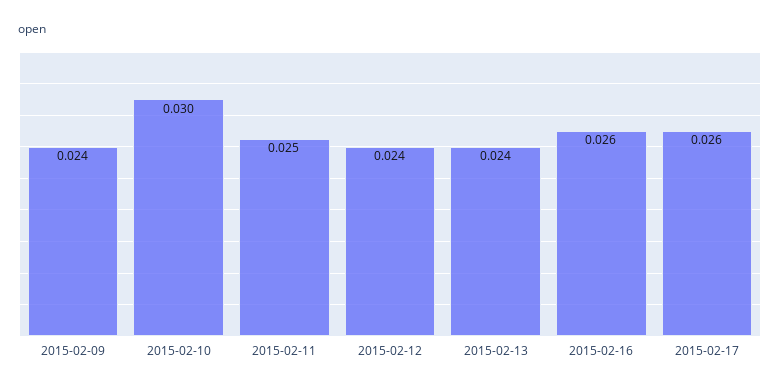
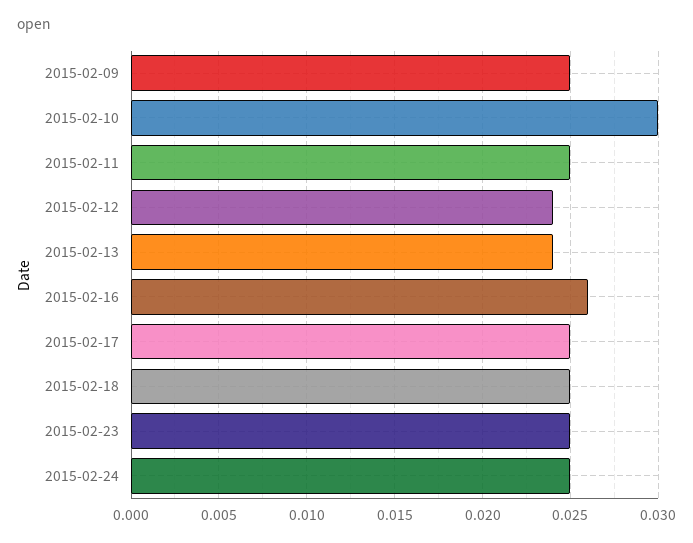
2015-02-09: 0.024 -> 0.025
2015-02-17: 0.026 -> 0.025
2015-02-18: none -> 0.025
2015-02-23: none -> 0.025
2015-02-24: none -> 0.025

